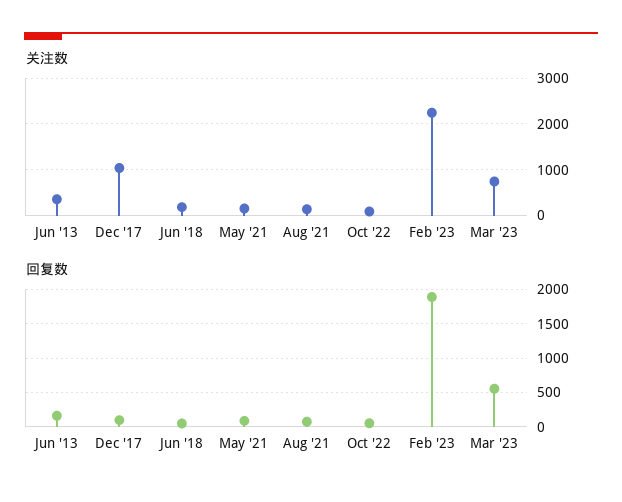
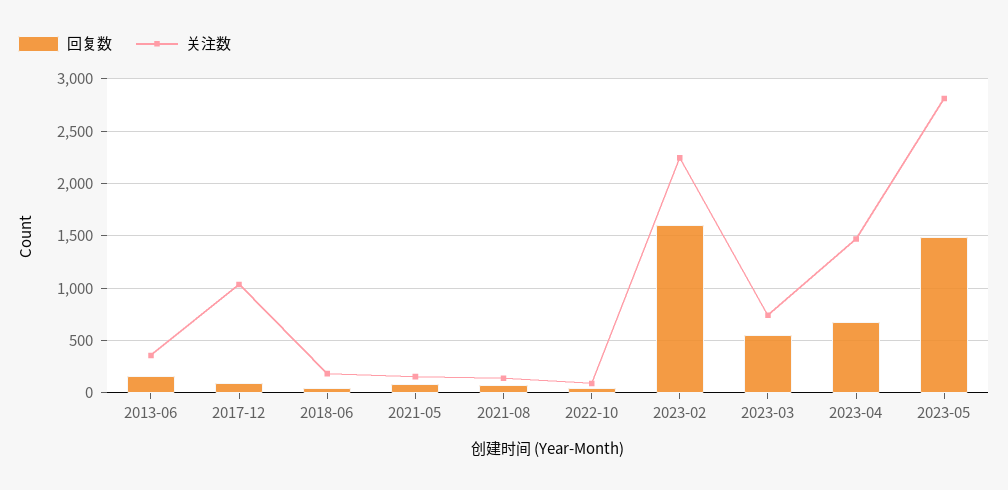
回复数, Feb '23: 1900 -> 1600
回复数, 2023-04: none -> 700
关注数, 2023-04: none -> 1500
回复数, 2023-05: none -> 1500
关注数, 2023-05: none -> 2800

